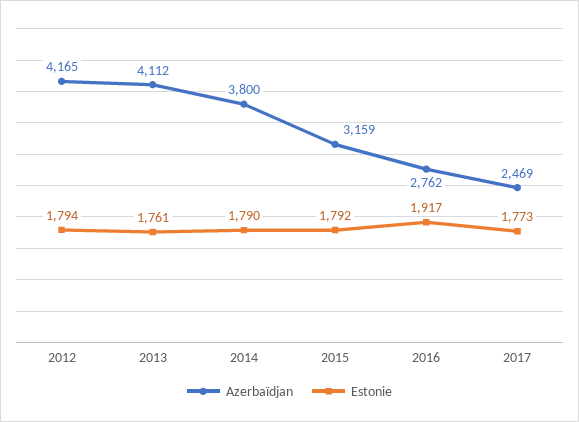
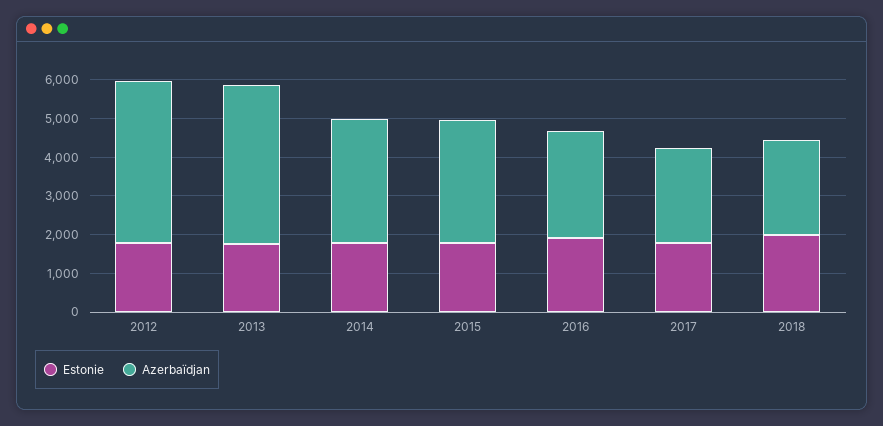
Azerbaïdjan, 2014: 3800 -> 3250
Estonie, 2018: none -> 2000
Azerbaïdjan, 2018: none -> 2500

